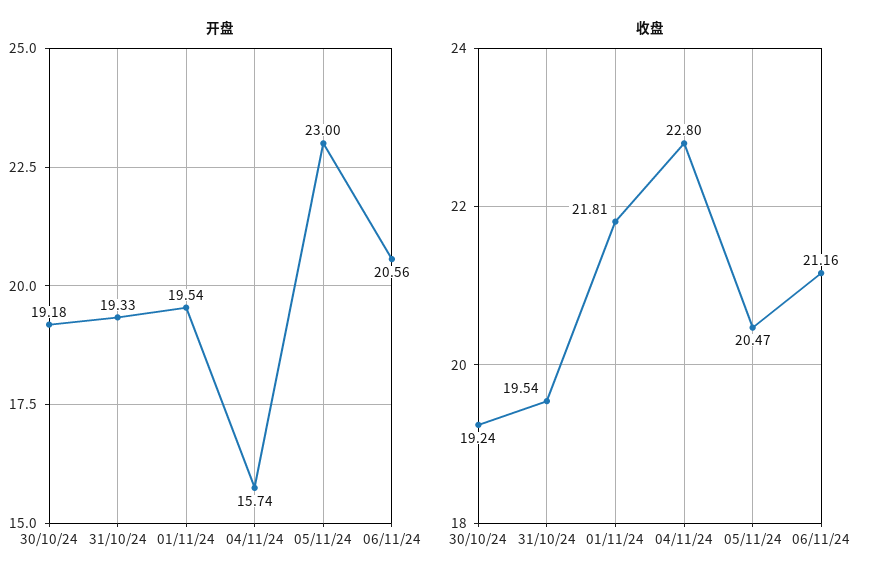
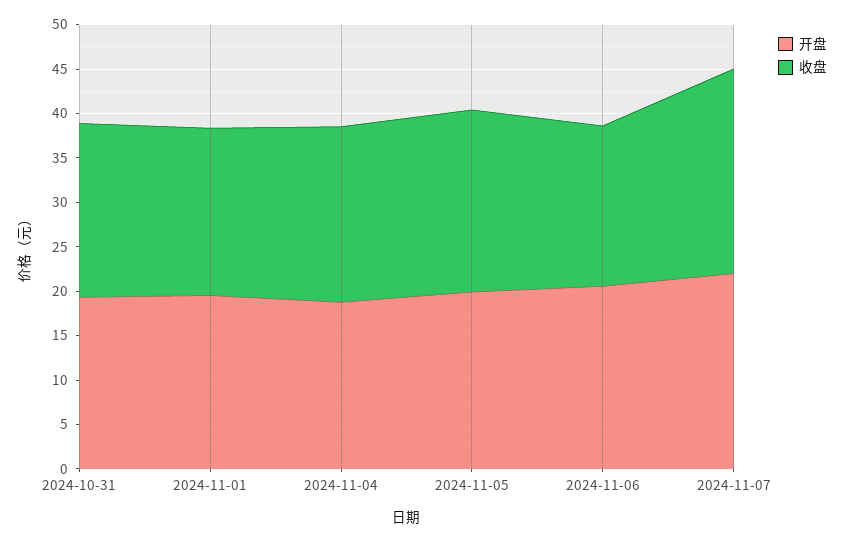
开盘, 30/10/24: 19.18 -> none
开盘, 04/11/24: 15.74 -> 19
开盘, 05/11/24: 23 -> 20
收盘, 30/10/24: 19.24 -> none
收盘, 01/11/24: 21.81 -> 19
收盘, 04/11/24: 22.8 -> 20
收盘, 06/11/24: 21.16 -> 18
开盘, 2024-11-07: none -> 22
收盘, 2024-11-07: none -> 23

